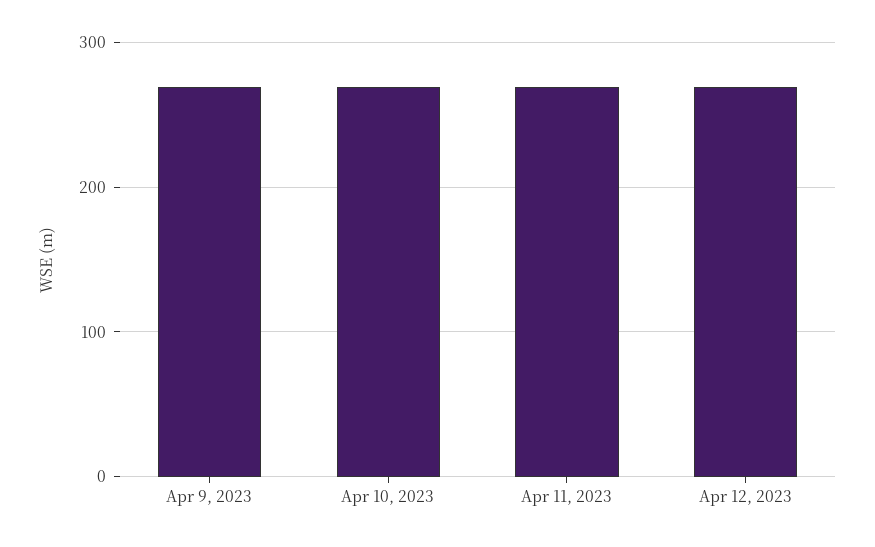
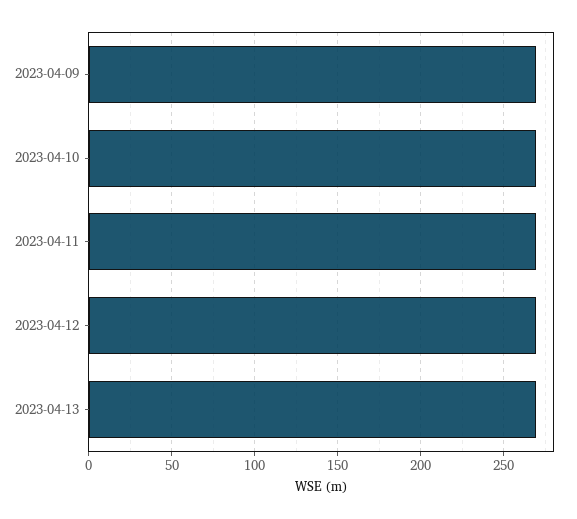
2023-04-13: none -> 270

